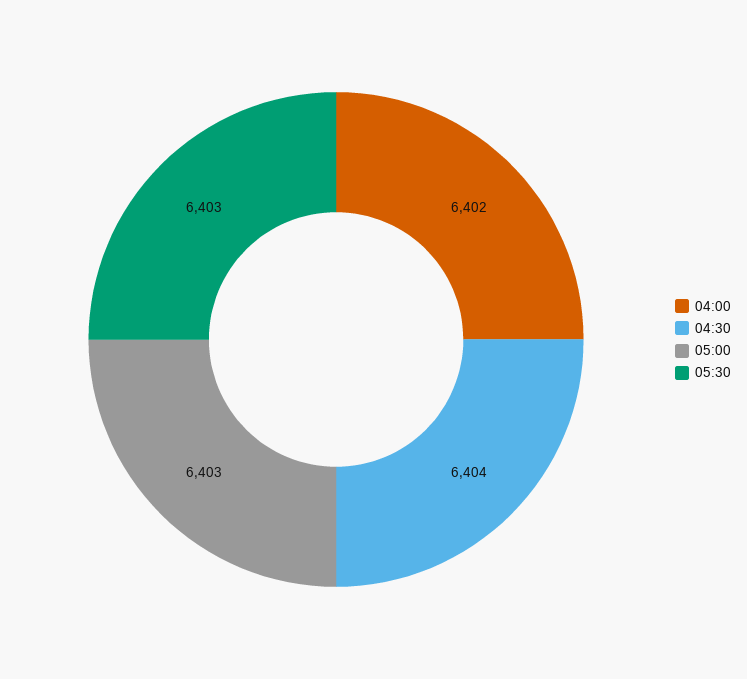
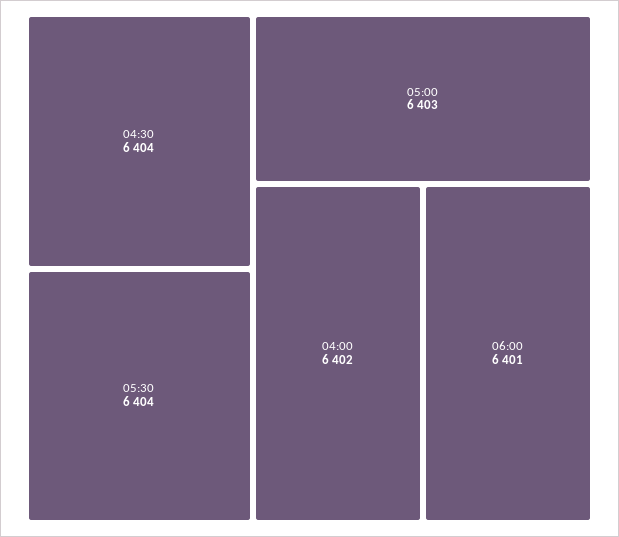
05:30: 6403 -> 6404
06:00: none -> 6401

